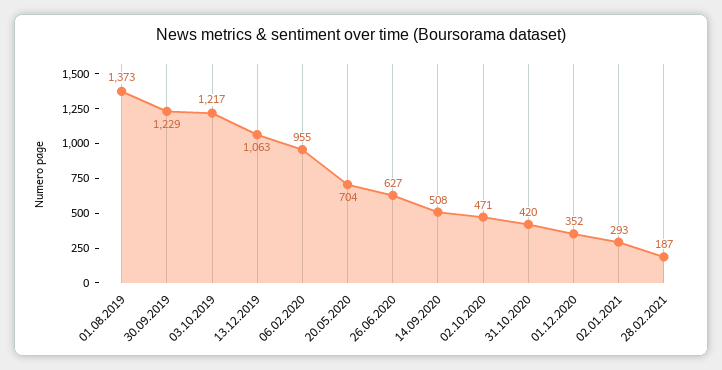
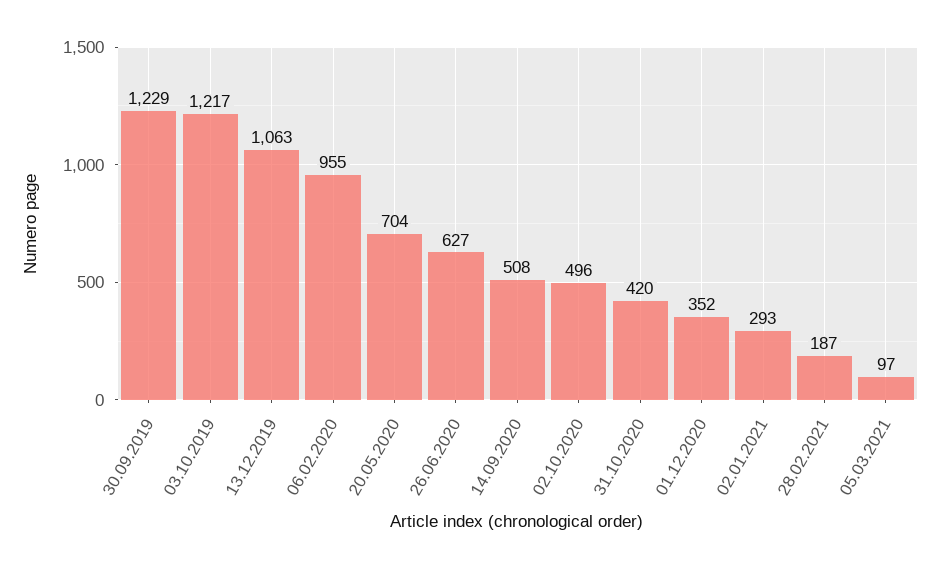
01.08.2019: 1373 -> none
02.10.2020: 471 -> 496
05.03.2021: none -> 97

